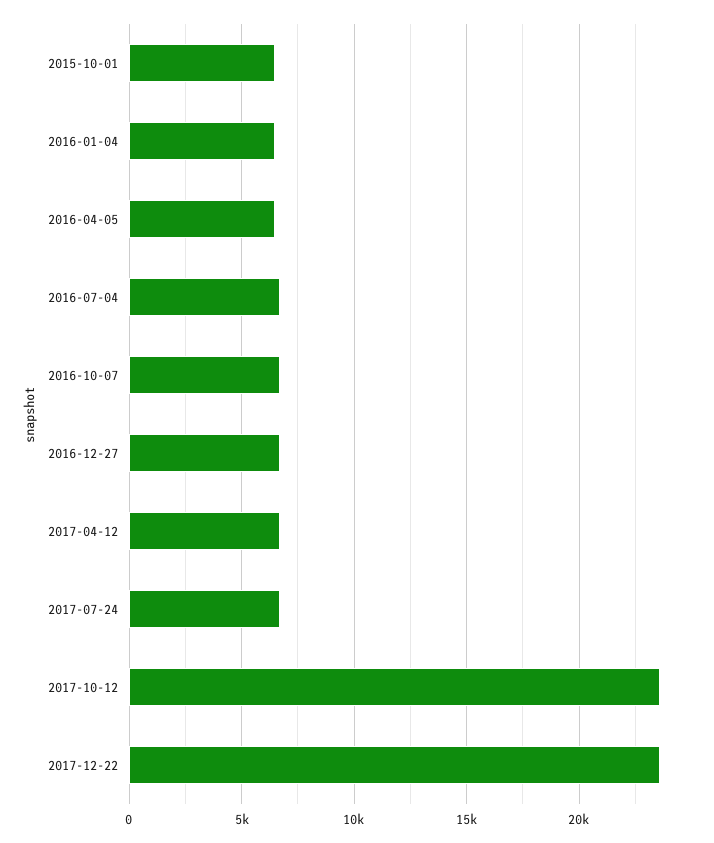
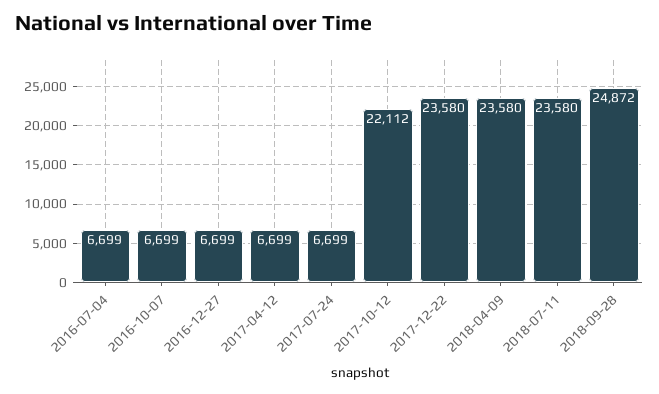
2015-10-01: 6500 -> none
2016-01-04: 6500 -> none
2016-04-05: 6500 -> none
2017-10-12: 23500 -> 22112
2018-04-09: none -> 23580
2018-07-11: none -> 23580
2018-09-28: none -> 24872

